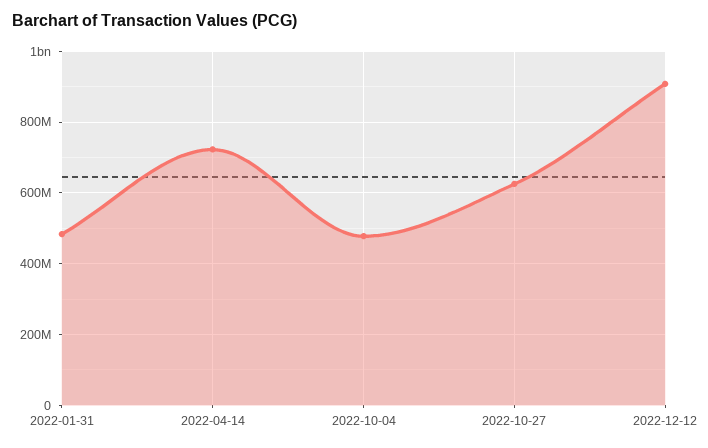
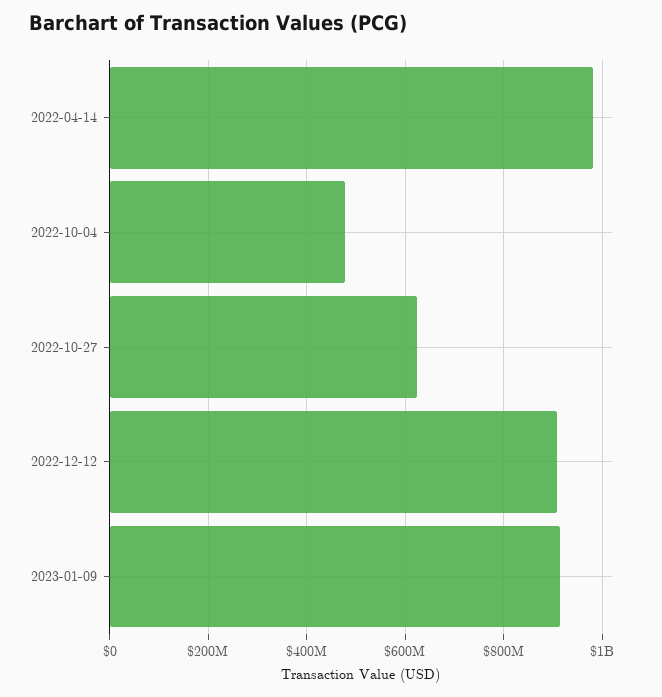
2022-01-31: 480000000 -> none
2022-04-14: 720000000 -> 980000000
2023-01-09: none -> 920000000

